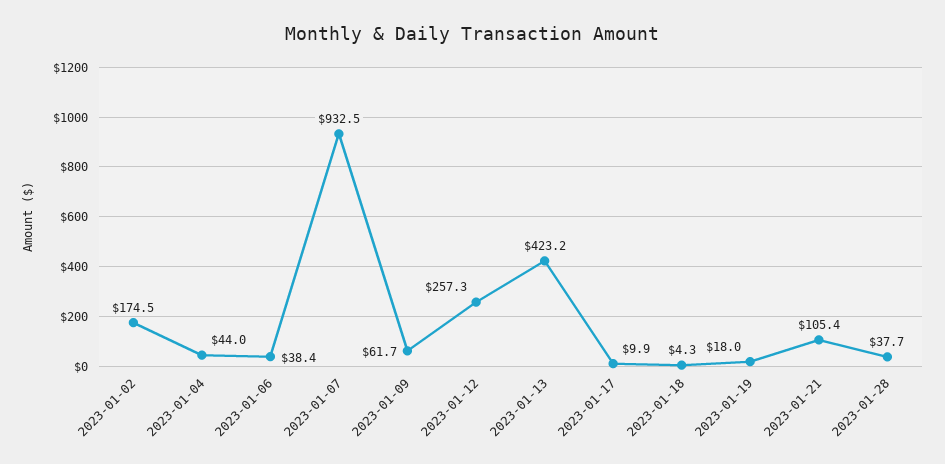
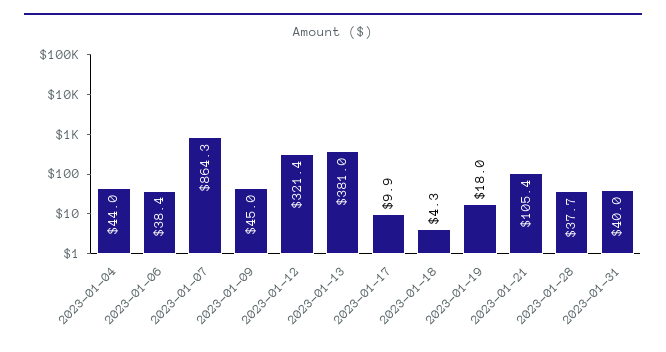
2023-01-02: 174.5 -> none
2023-01-07: 932.5 -> 864.3
2023-01-09: 61.7 -> 45
2023-01-12: 257.3 -> 321.4
2023-01-13: 423.2 -> 381
2023-01-31: none -> 40

